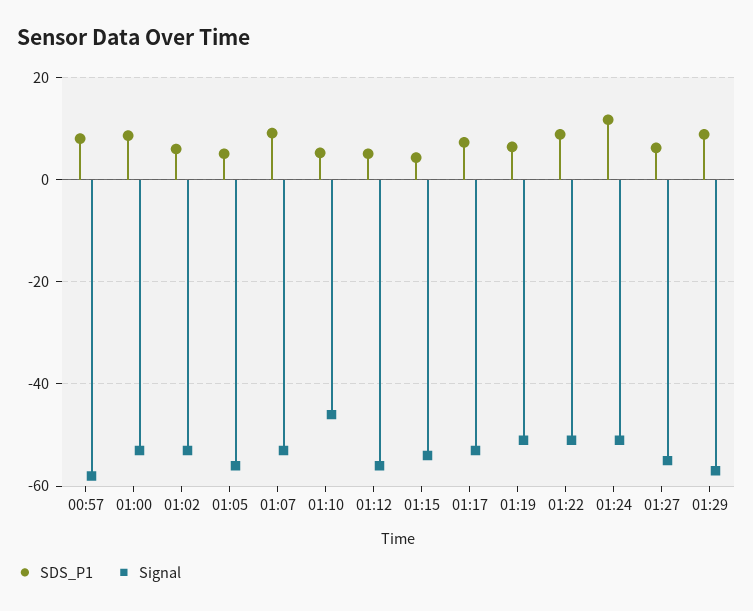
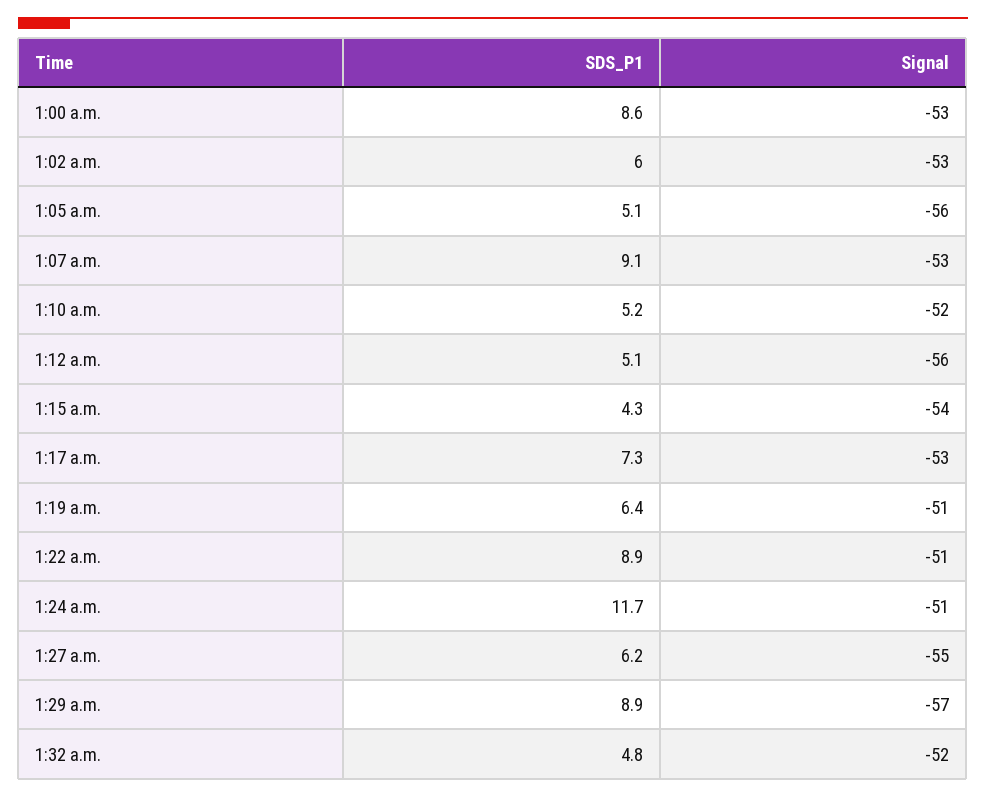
SDS_P1, 00:57: 8 -> none
Signal, 00:57: -58 -> none
Signal, 01:10: -46 -> -52
SDS_P1, 1:32 a.m.: none -> 4.8
Signal, 1:32 a.m.: none -> -52

